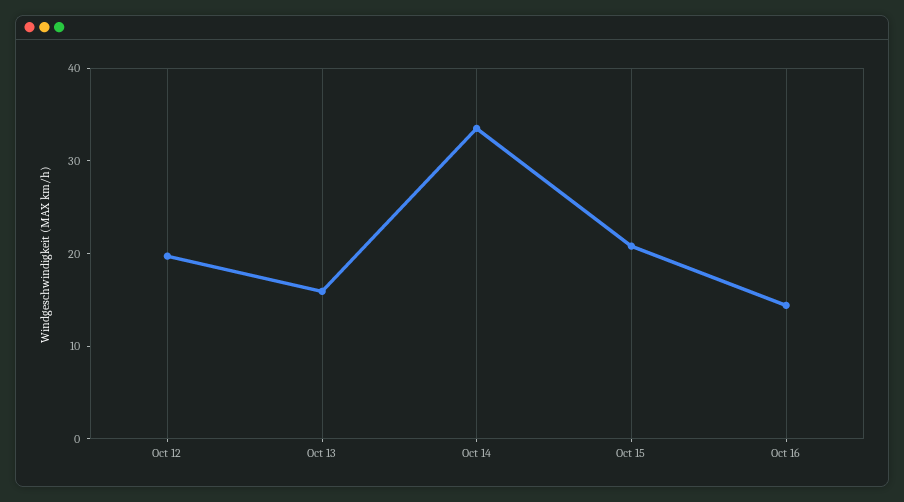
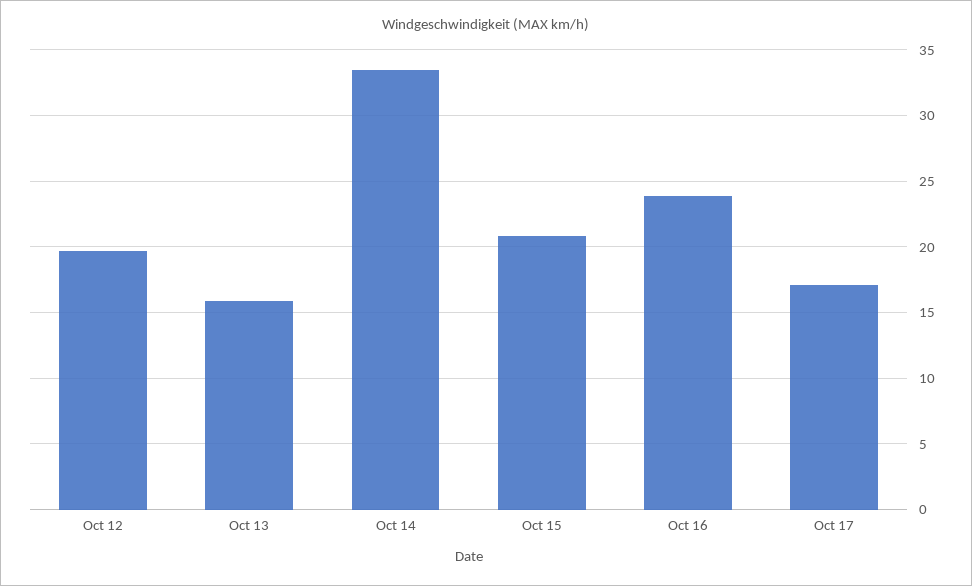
Oct 16: 14 -> 24
Oct 17: none -> 17

